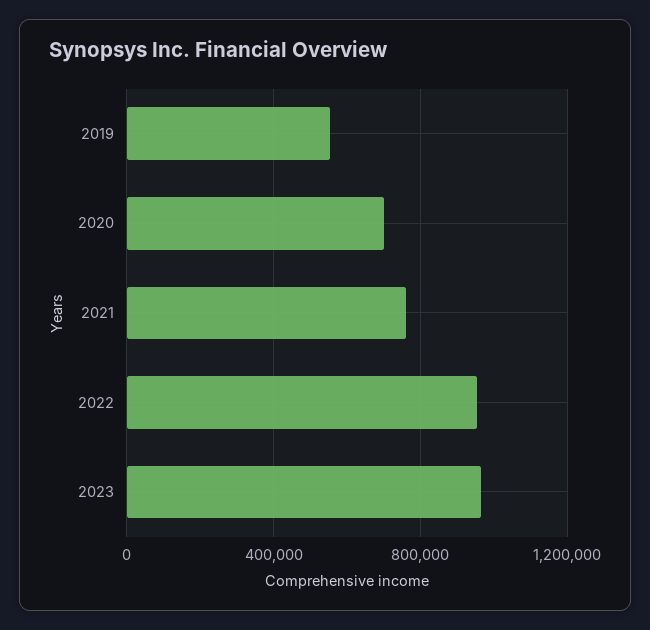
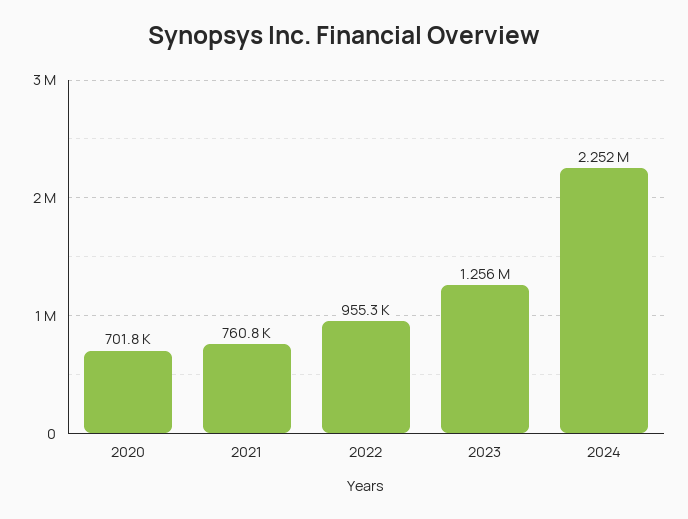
2019: 550000 -> none
2023: 950000 -> 1256000
2024: none -> 2252000

